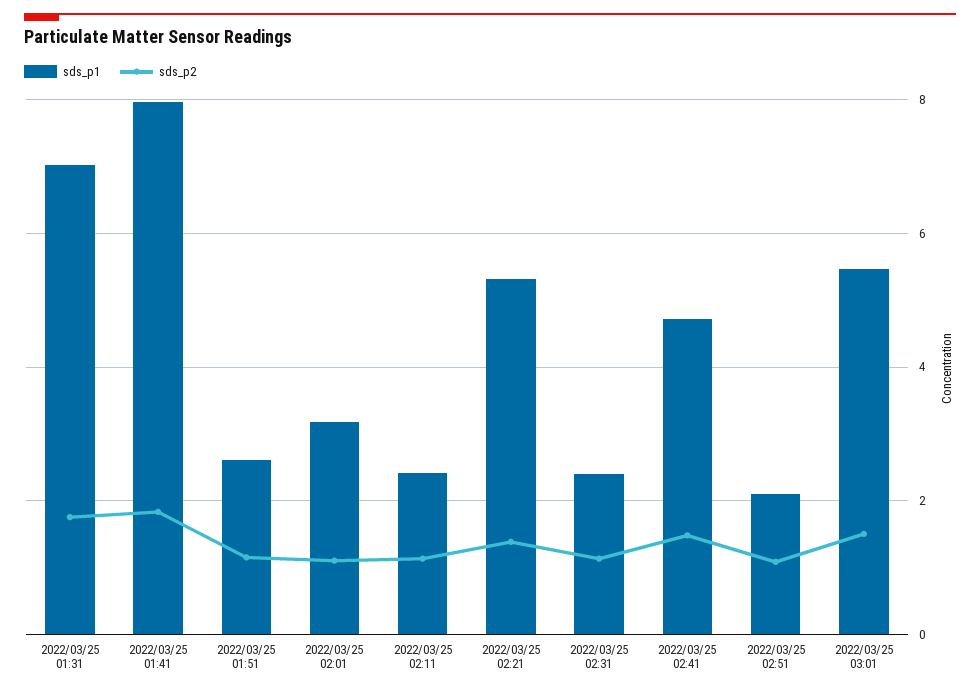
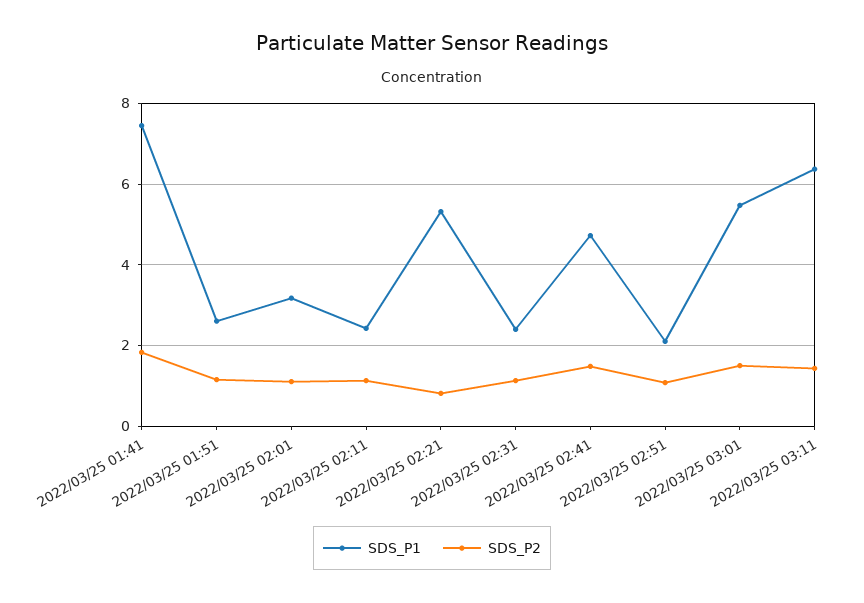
sds_p1, 2022/03/25 01:31: 7 -> none
sds_p2, 2022/03/25 01:31: 1.8 -> none
sds_p1, 2022/03/25 01:41: 8 -> 7.4
sds_p2, 2022/03/25 02:21: 1.4 -> 0.8
sds_p1, 2022/03/25 03:11: none -> 6.4
sds_p2, 2022/03/25 03:11: none -> 1.4

